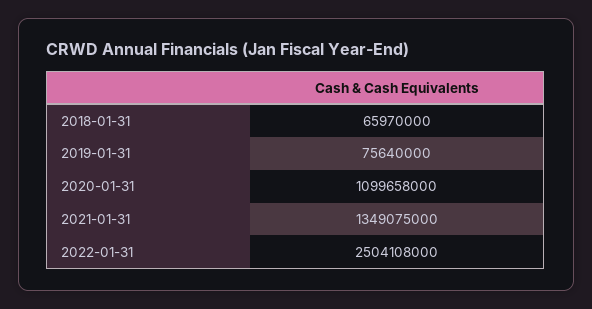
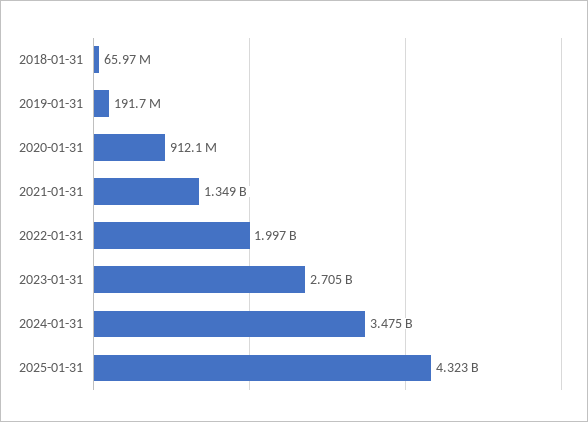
2019-01-31: 75640000 -> 191700000
2020-01-31: 1099658000 -> 912100000
2022-01-31: 2504108000 -> 1997000000
2023-01-31: none -> 2705000000
2024-01-31: none -> 3475000000
2025-01-31: none -> 4323000000

